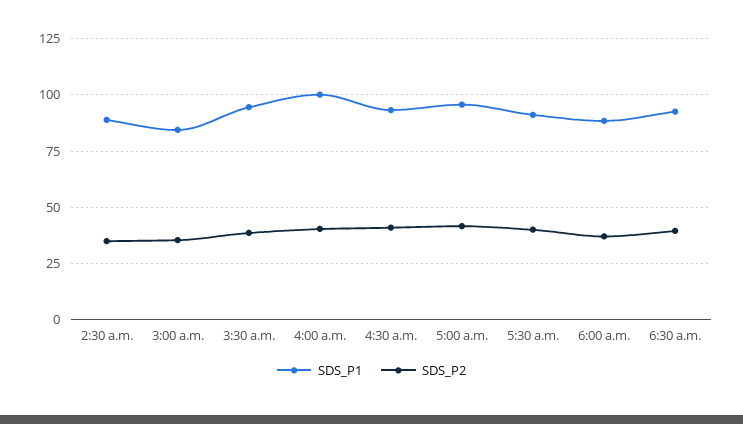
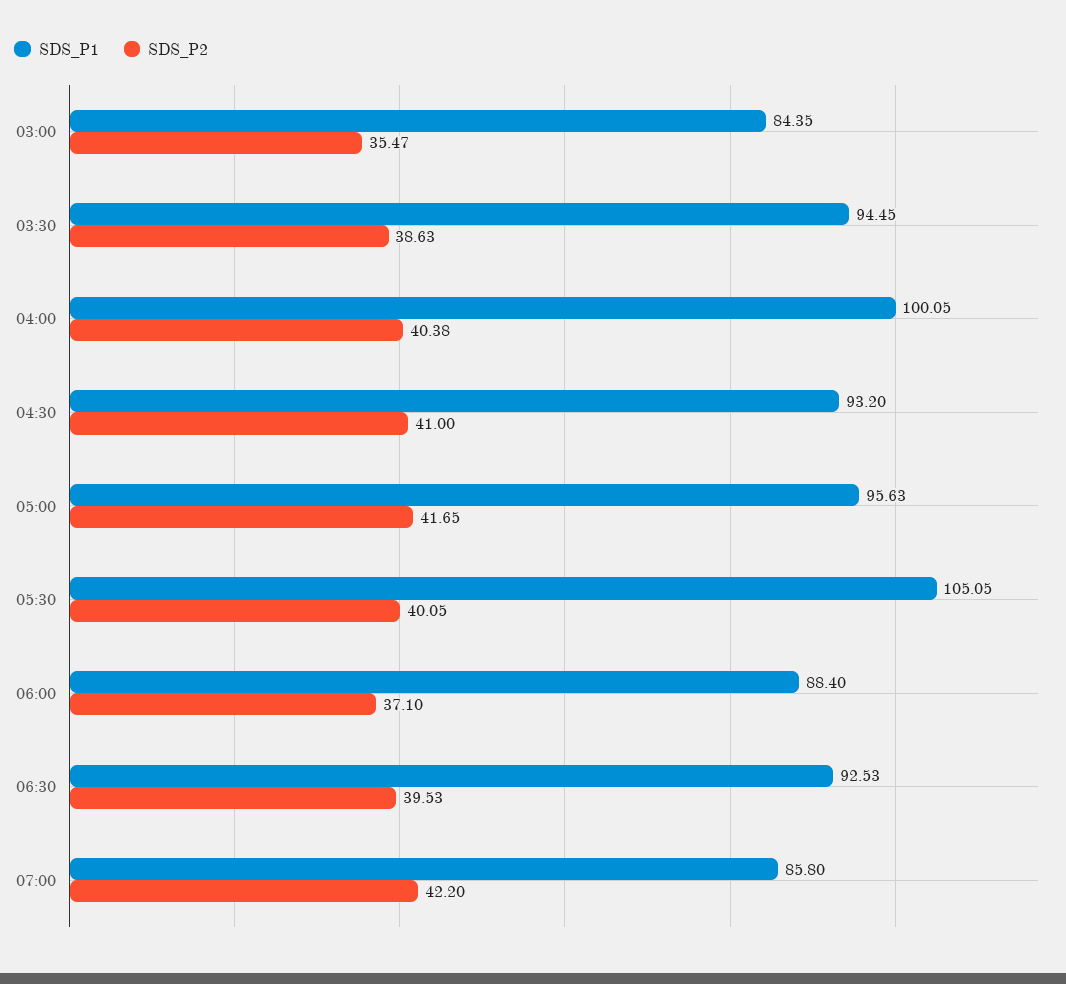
SDS_P1, 2:30 a.m.: 90 -> none
SDS_P2, 2:30 a.m.: 35 -> none
SDS_P1, 5:30 a.m.: 90 -> 105.05
SDS_P1, 07:00: none -> 85.8
SDS_P2, 07:00: none -> 42.2

